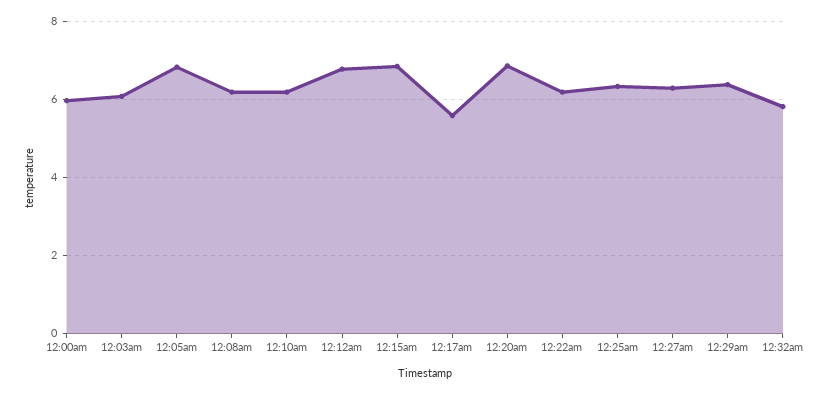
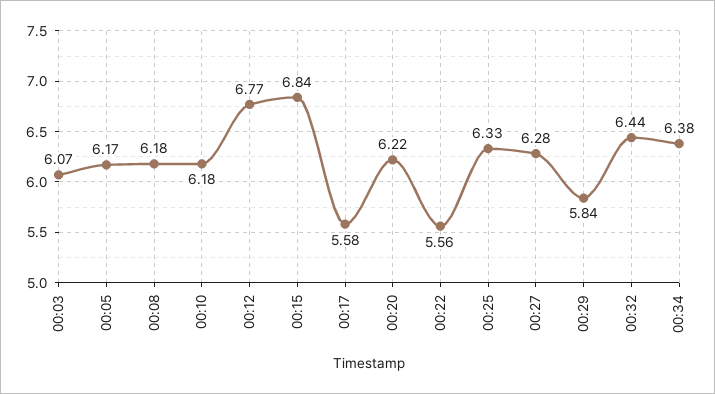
12:00am: 6 -> none
12:05am: 6.8 -> 6.17
12:20am: 6.8 -> 6.22
12:22am: 6.2 -> 5.56
12:29am: 6.4 -> 5.84
12:32am: 5.8 -> 6.44
00:34: none -> 6.38

